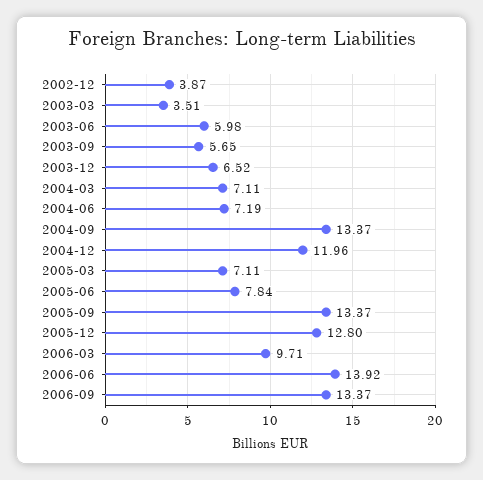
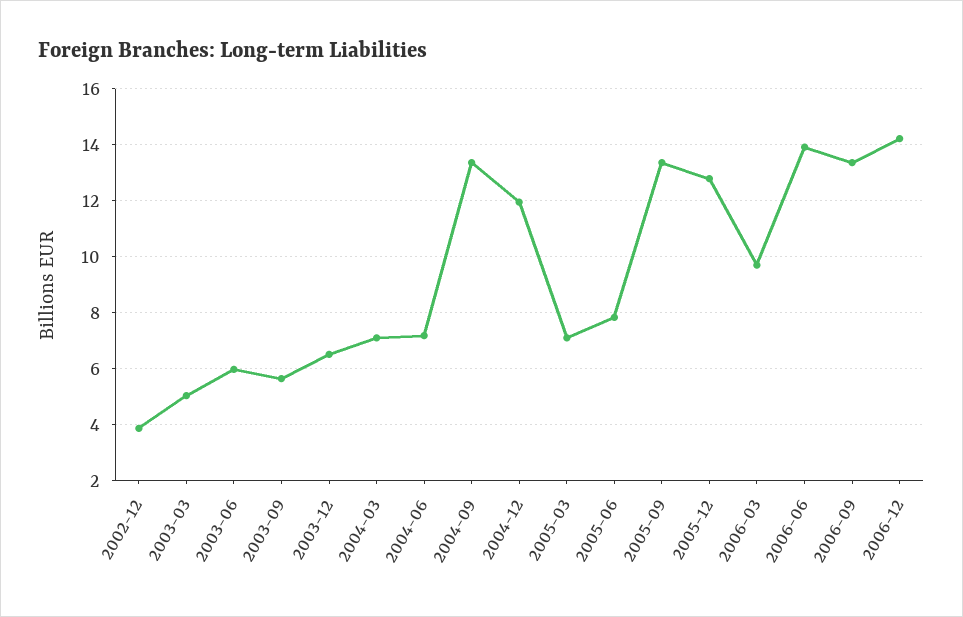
2003-03: 3.51 -> 5
2006-12: none -> 14.25

